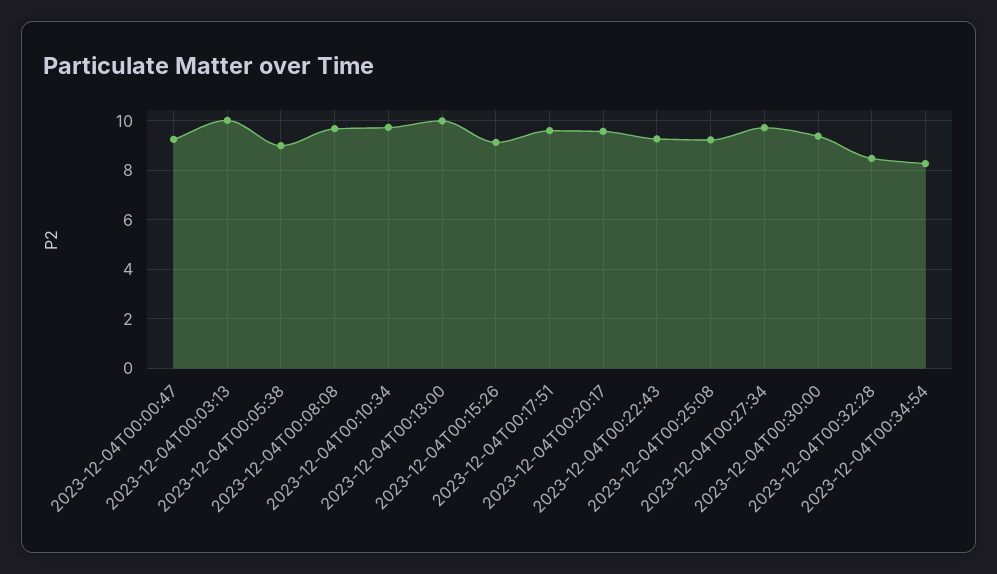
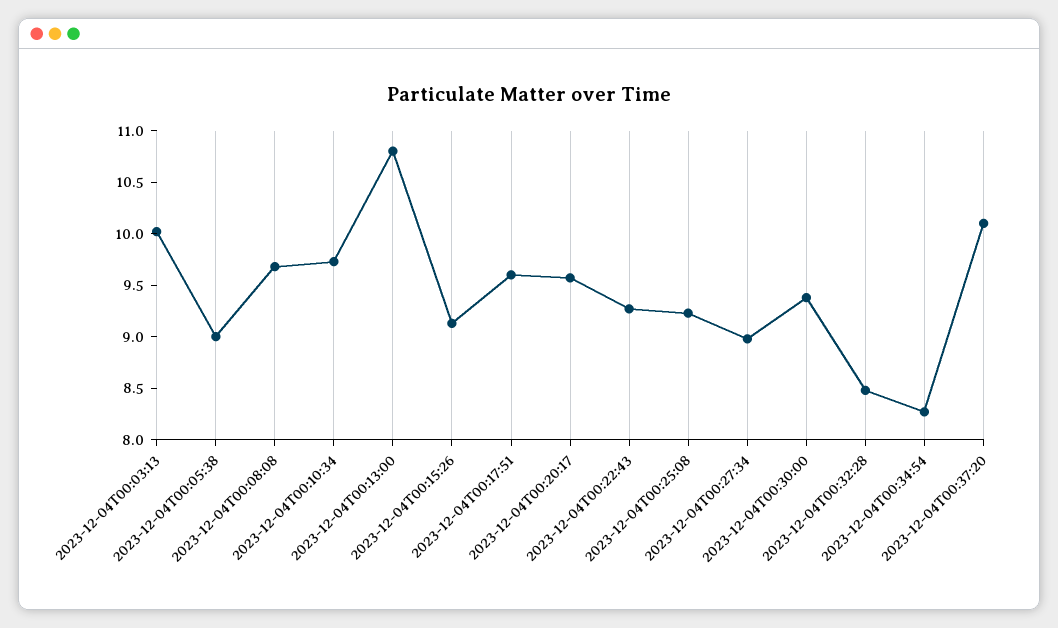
2023-12-04T00:00:47: 9.25 -> none
2023-12-04T00:13:00: 10 -> 10.8
2023-12-04T00:27:34: 9.75 -> 9
2023-12-04T00:37:20: none -> 10.1

